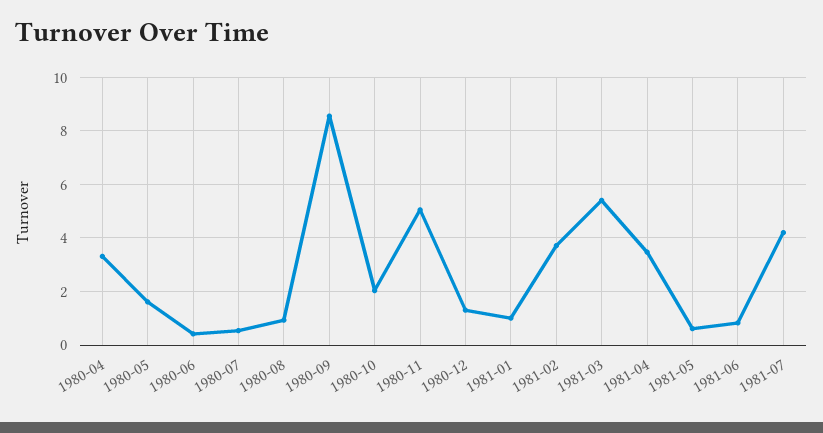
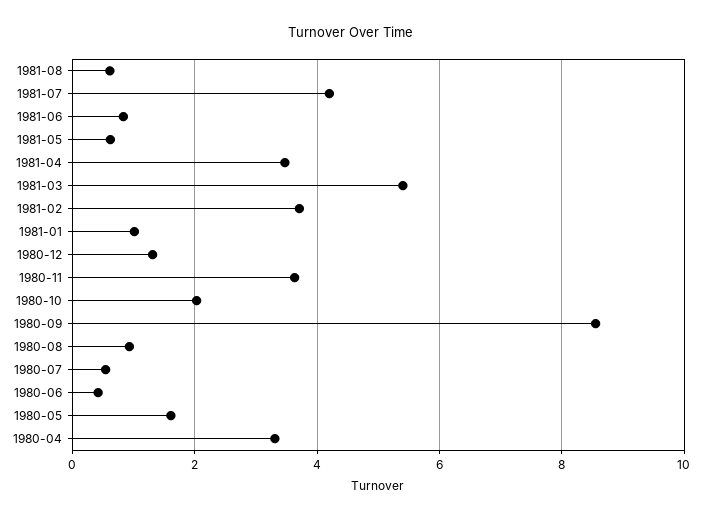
1980-11: 5 -> 3.6
1981-08: none -> 0.6

